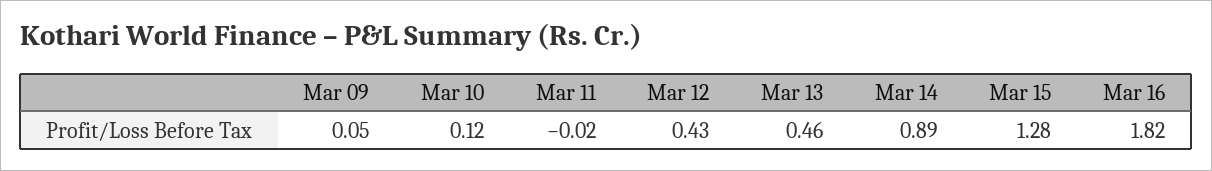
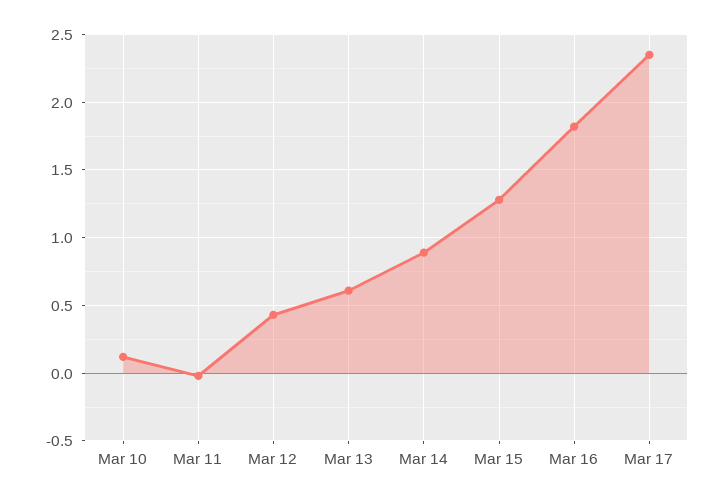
Mar 09: 0.05 -> none
Mar 13: 0.46 -> 0.6
Mar 17: none -> 2.35

